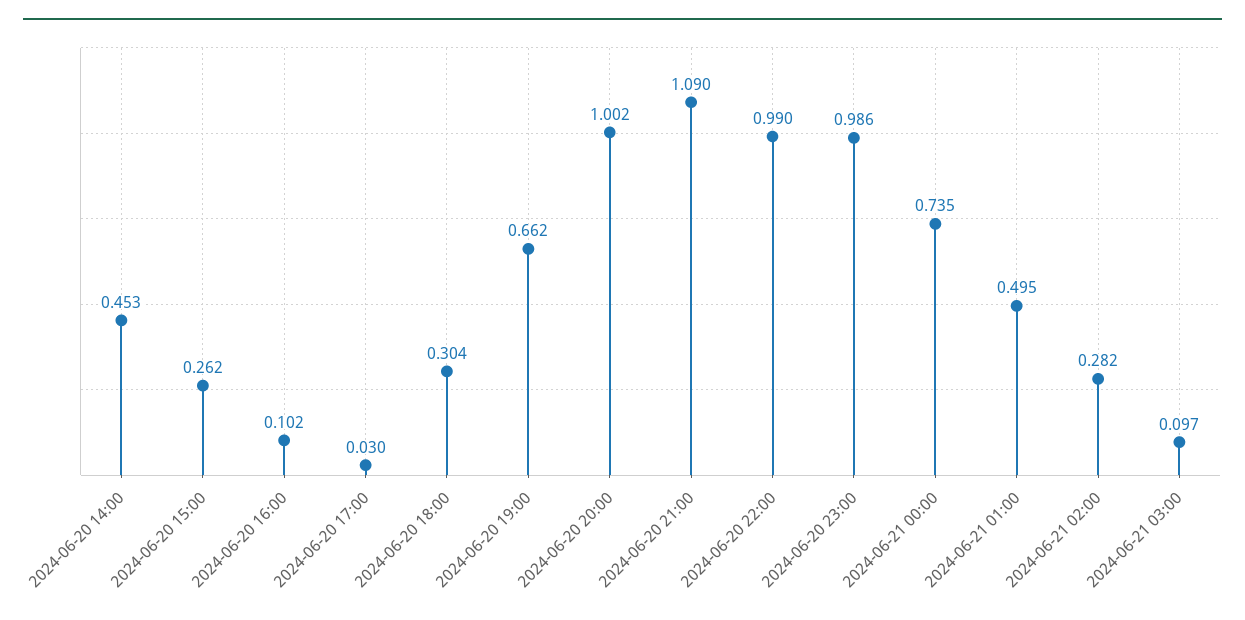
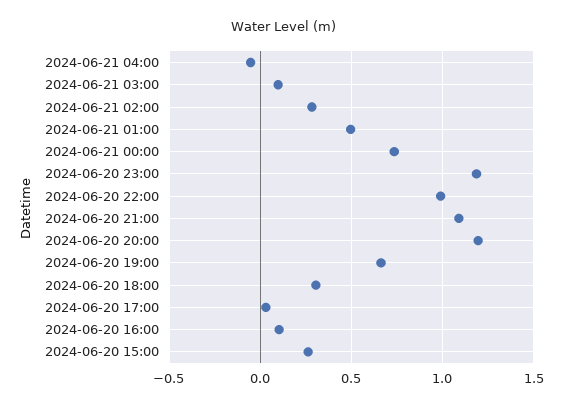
2024-06-20 14:00: 0.453 -> none
2024-06-20 20:00: 1.002 -> 1.2
2024-06-20 23:00: 0.986 -> 1.2
2024-06-21 04:00: none -> -0.05

